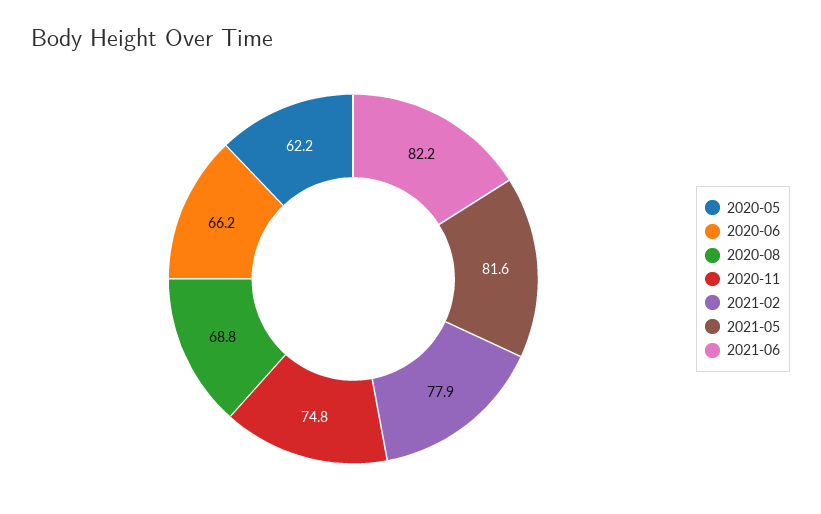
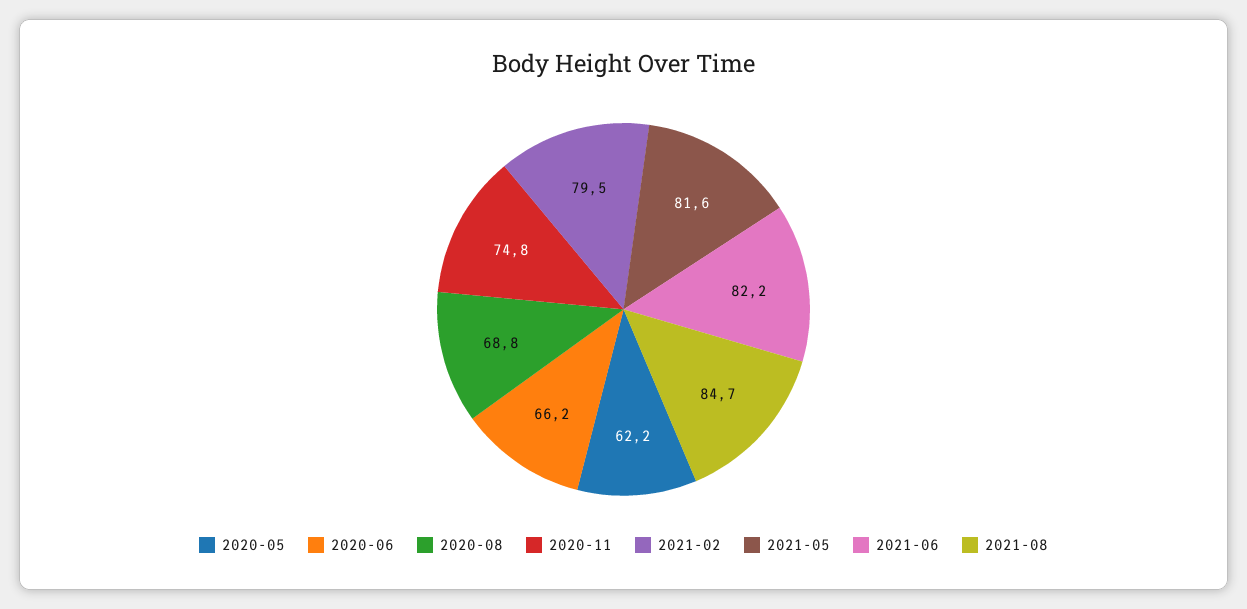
2021-02: 77.9 -> 79.5
2021-08: none -> 84.7

